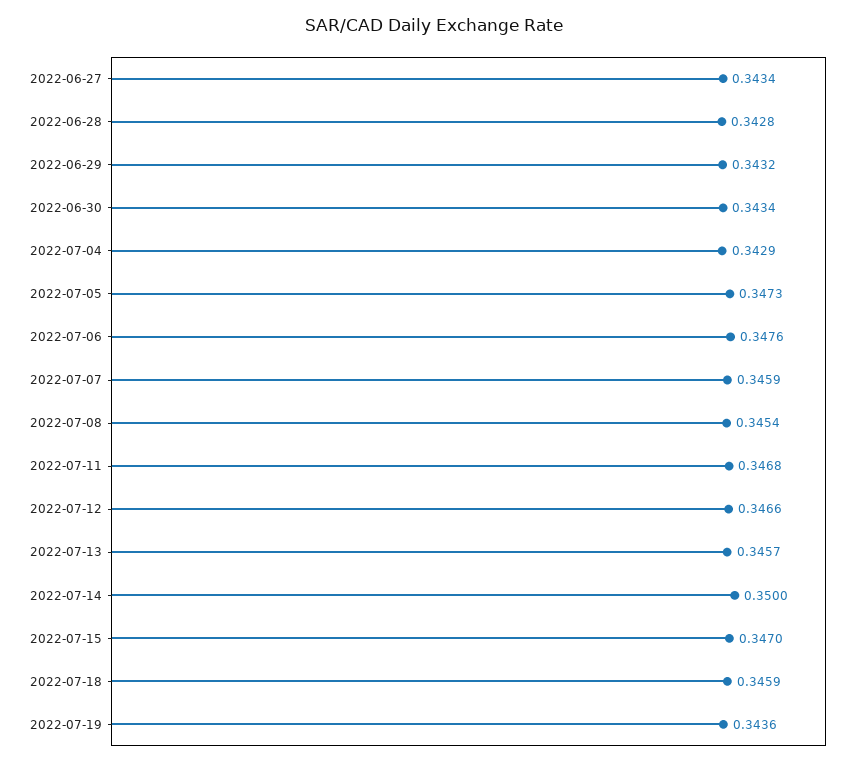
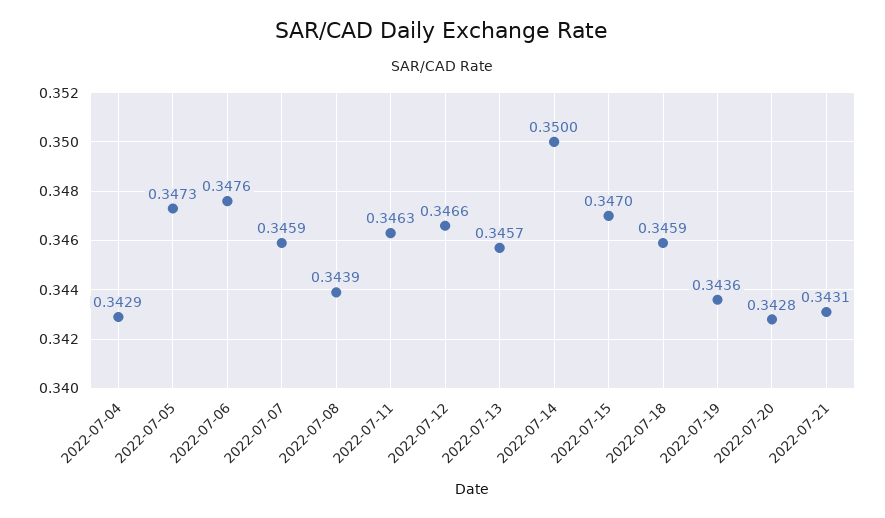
2022-06-27: 0.3434 -> none
2022-06-28: 0.3428 -> none
2022-06-29: 0.3432 -> none
2022-06-30: 0.3434 -> none
2022-07-08: 0.3454 -> 0.3439
2022-07-11: 0.3468 -> 0.3463
2022-07-20: none -> 0.3428
2022-07-21: none -> 0.3431

